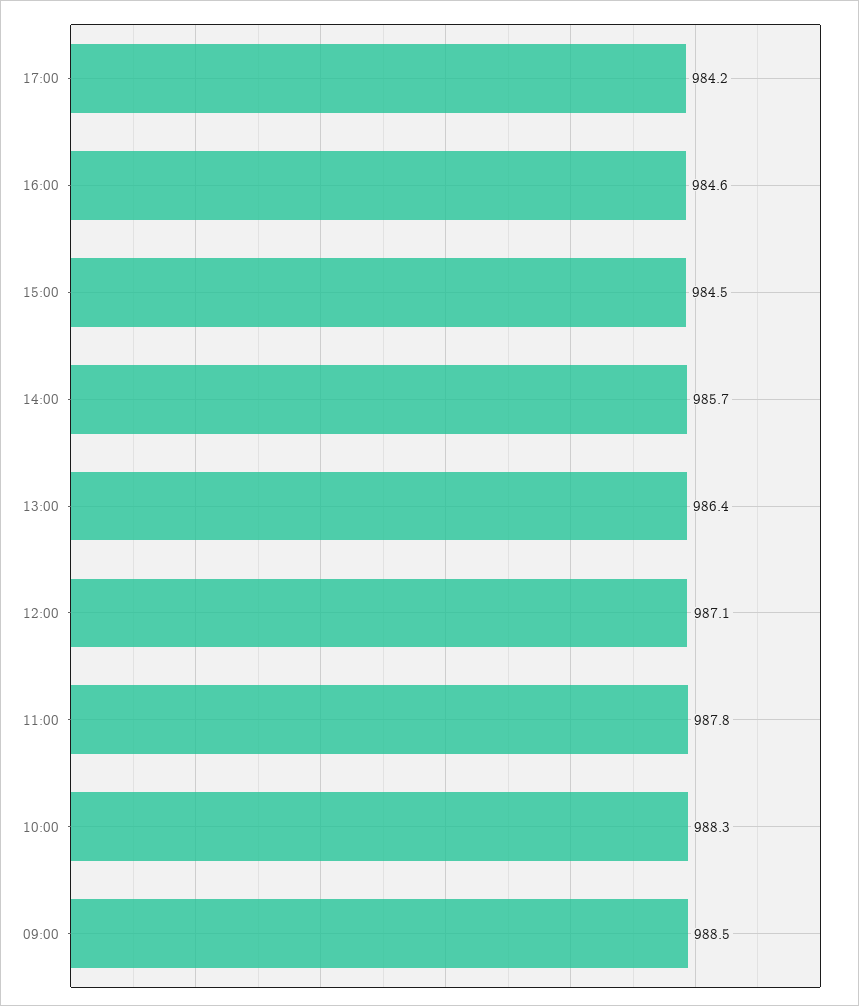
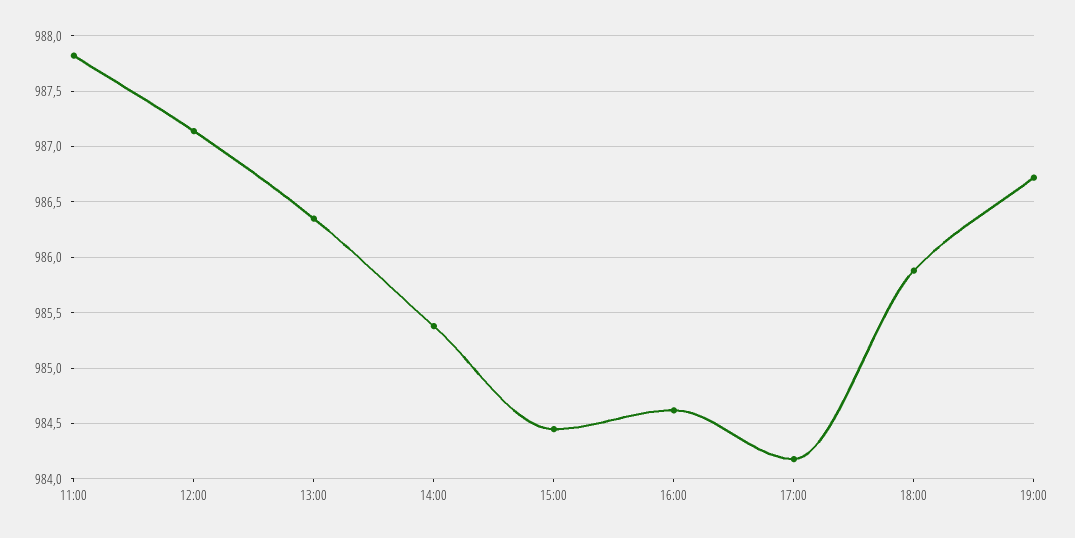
14:00: 985.7 -> 985.4
10:00: 988.3 -> none
09:00: 988.5 -> none
18:00: none -> 985.9
19:00: none -> 986.7

